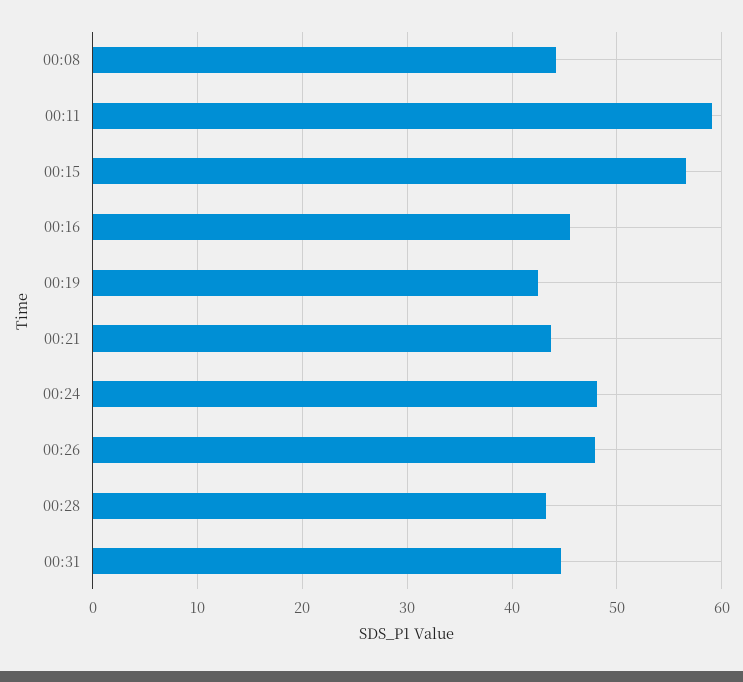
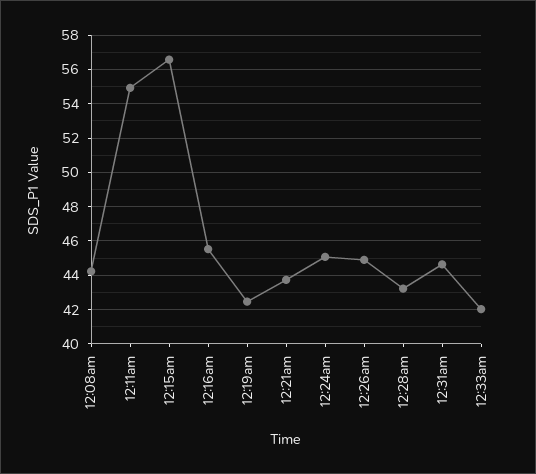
00:11: 59 -> 55
00:24: 48 -> 45
00:26: 48 -> 45
12:33am: none -> 42

